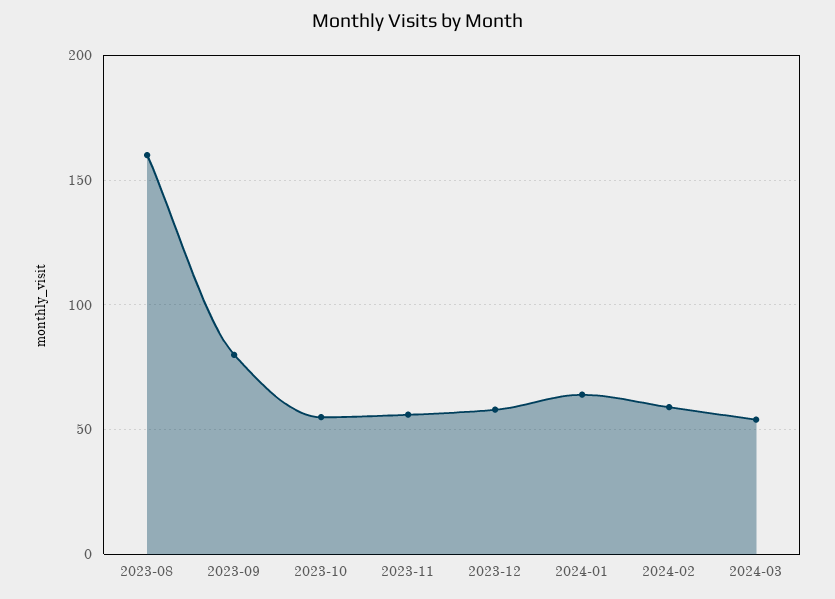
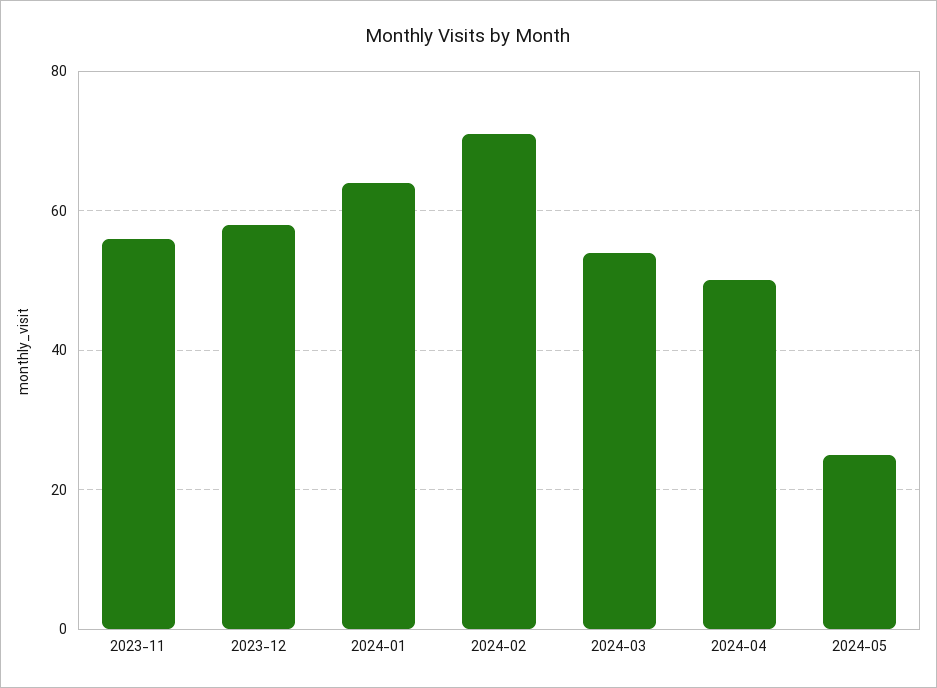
2023-08: 160 -> none
2023-09: 80 -> none
2023-10: 55 -> none
2024-02: 60 -> 70
2024-04: none -> 50
2024-05: none -> 25

